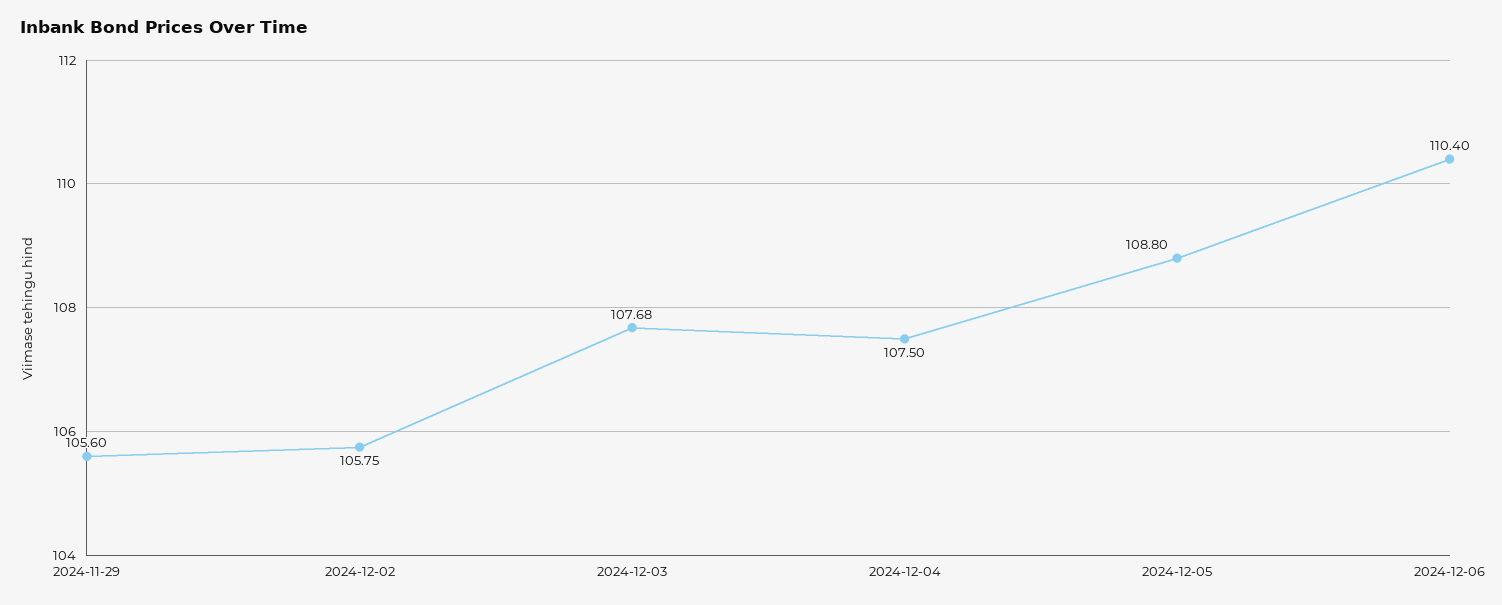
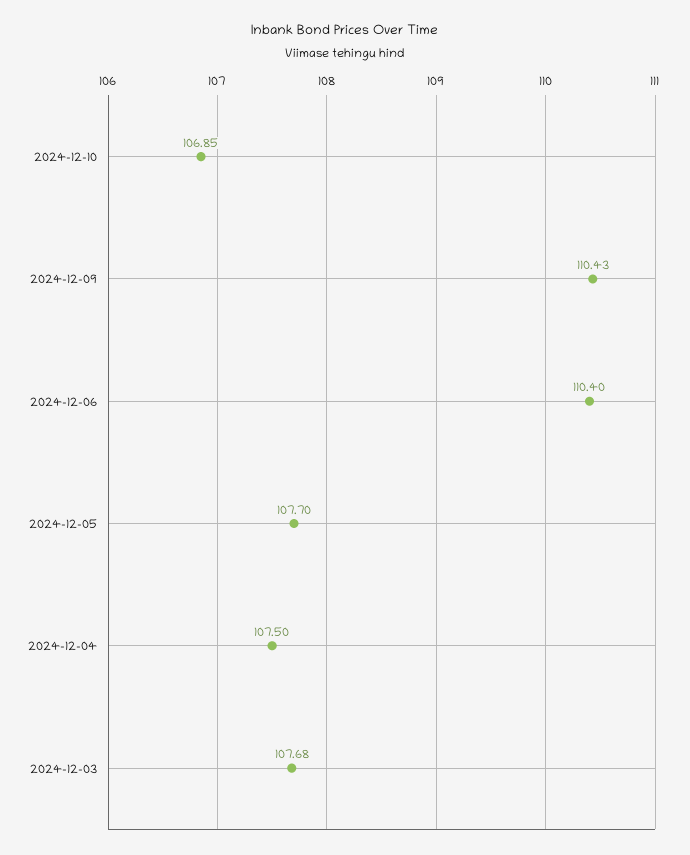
2024-11-29: 105.6 -> none
2024-12-02: 105.75 -> none
2024-12-05: 108.8 -> 107.7
2024-12-10: none -> 106.85
2024-12-09: none -> 110.43

